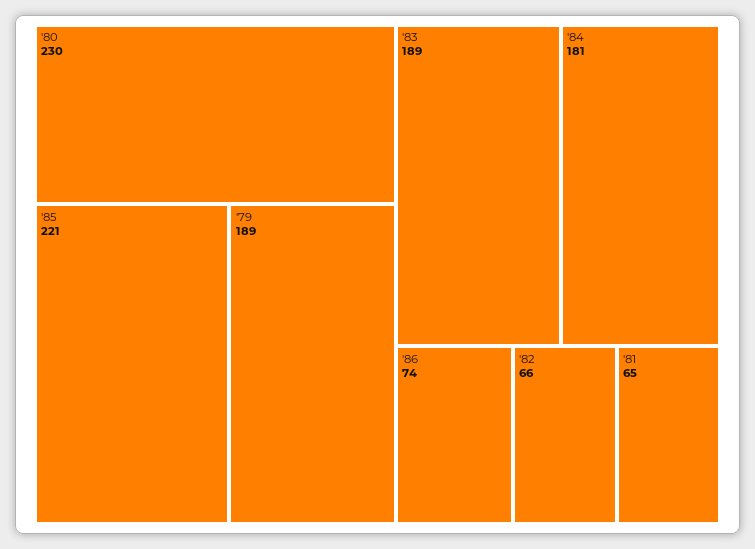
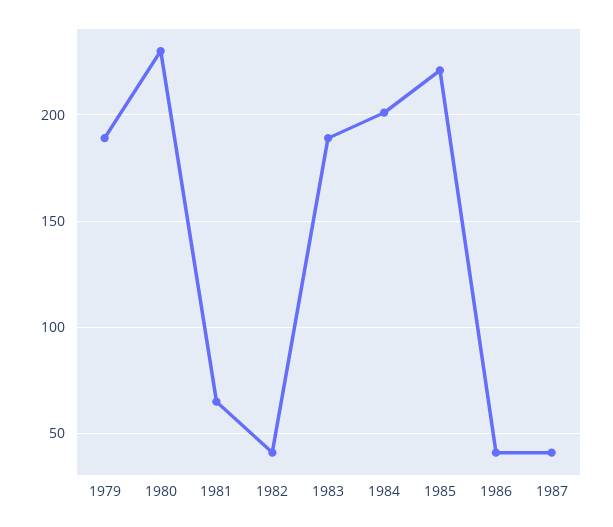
'84: 181 -> 200
'86: 74 -> 40
'82: 66 -> 40
1987: none -> 40

